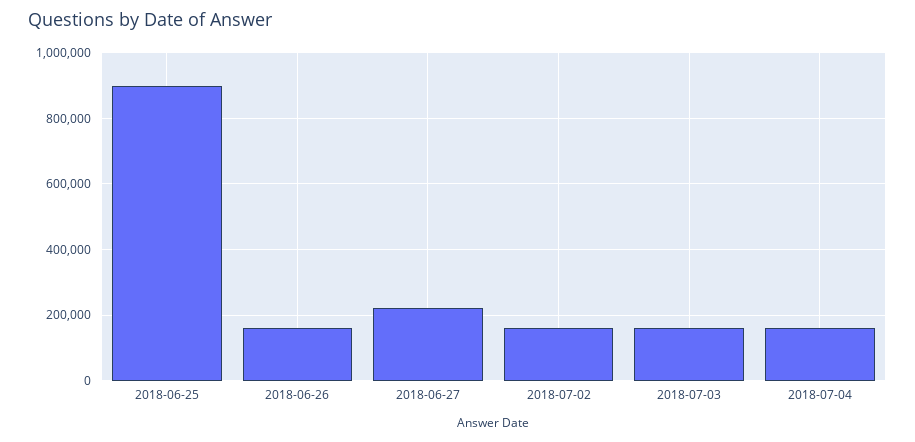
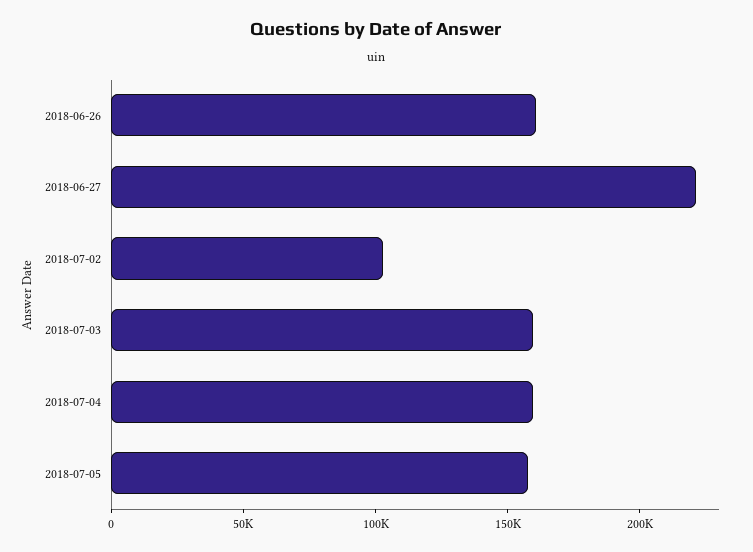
2018-06-25: 900000 -> none
2018-07-02: 160000 -> 100000
2018-07-05: none -> 160000

